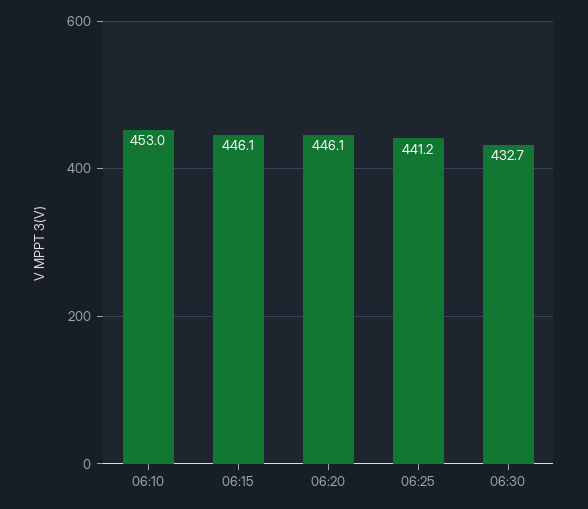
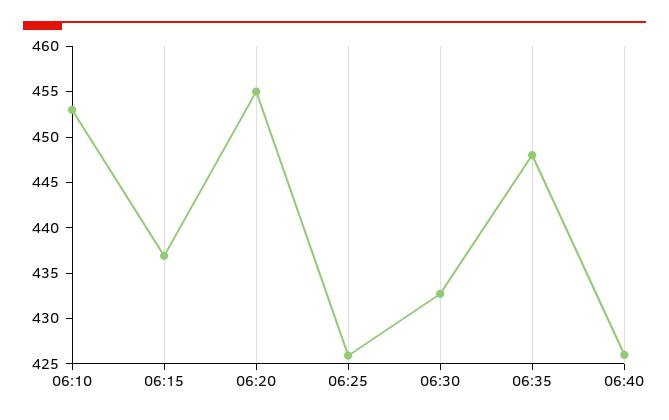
06:15: 446.1 -> 437
06:20: 446.1 -> 455
06:25: 441.2 -> 426
06:35: none -> 448
06:40: none -> 426

